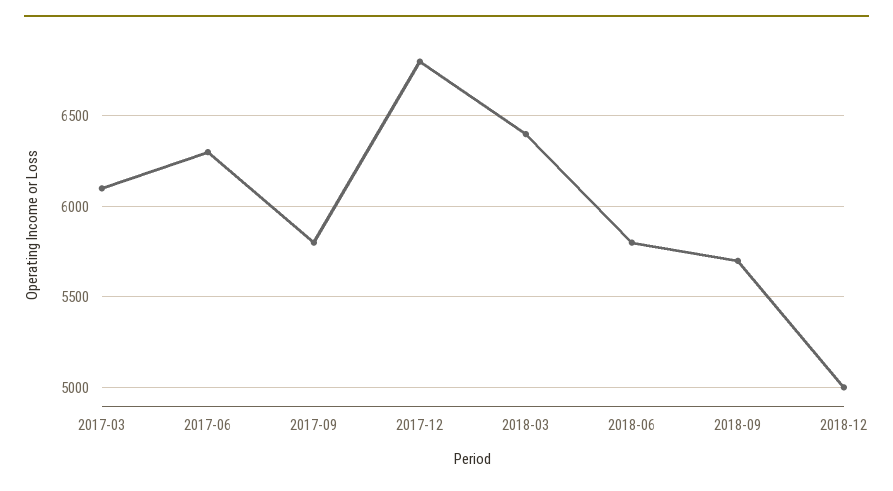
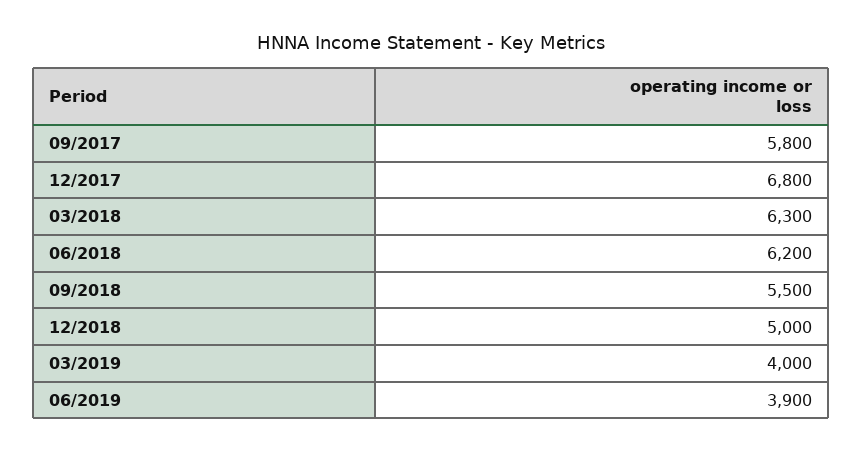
2017-03: 6100 -> none
2017-06: 6300 -> none
2018-03: 6400 -> 6300
2018-06: 5800 -> 6200
2018-09: 5700 -> 5500
03/2019: none -> 4000
06/2019: none -> 3900

